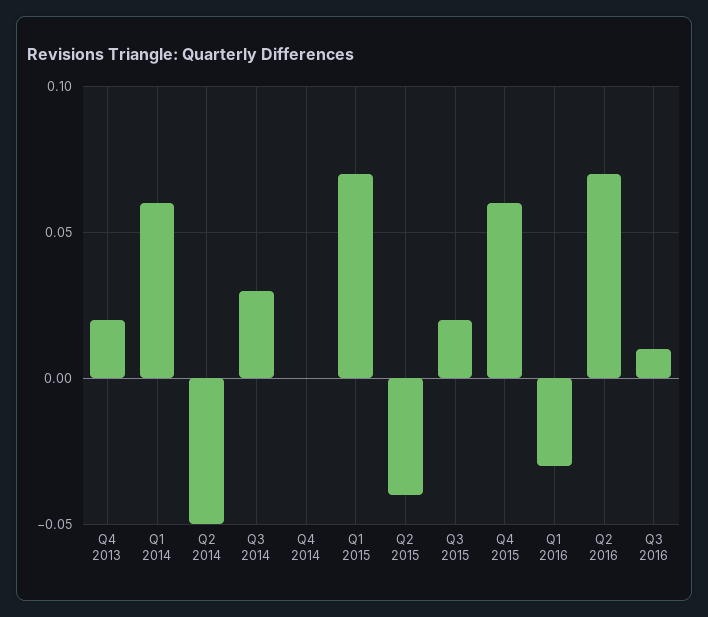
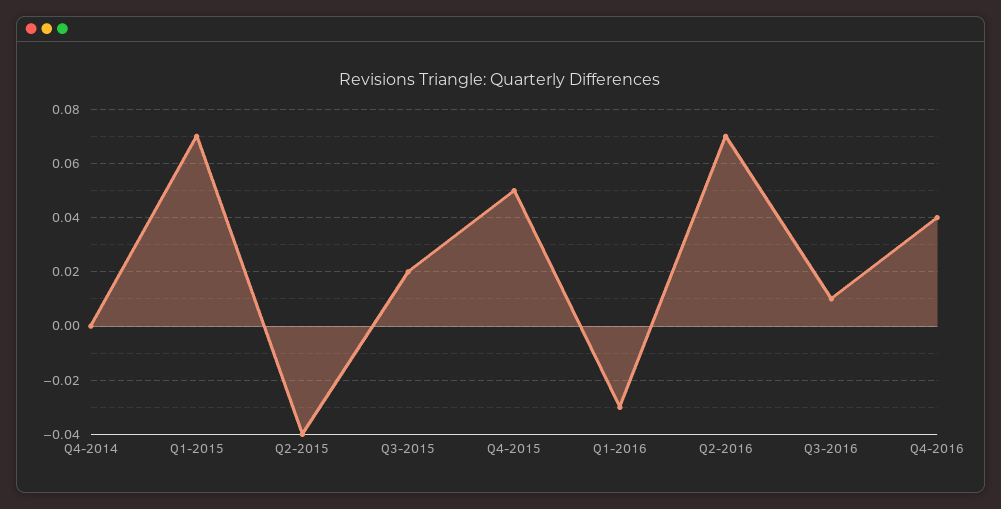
Q4 2013: 0.02 -> none
Q1 2014: 0.06 -> none
Q2 2014: -0.05 -> none
Q3 2014: 0.03 -> none
Q4 2015: 0.06 -> 0.05
Q4-2016: none -> 0.04

